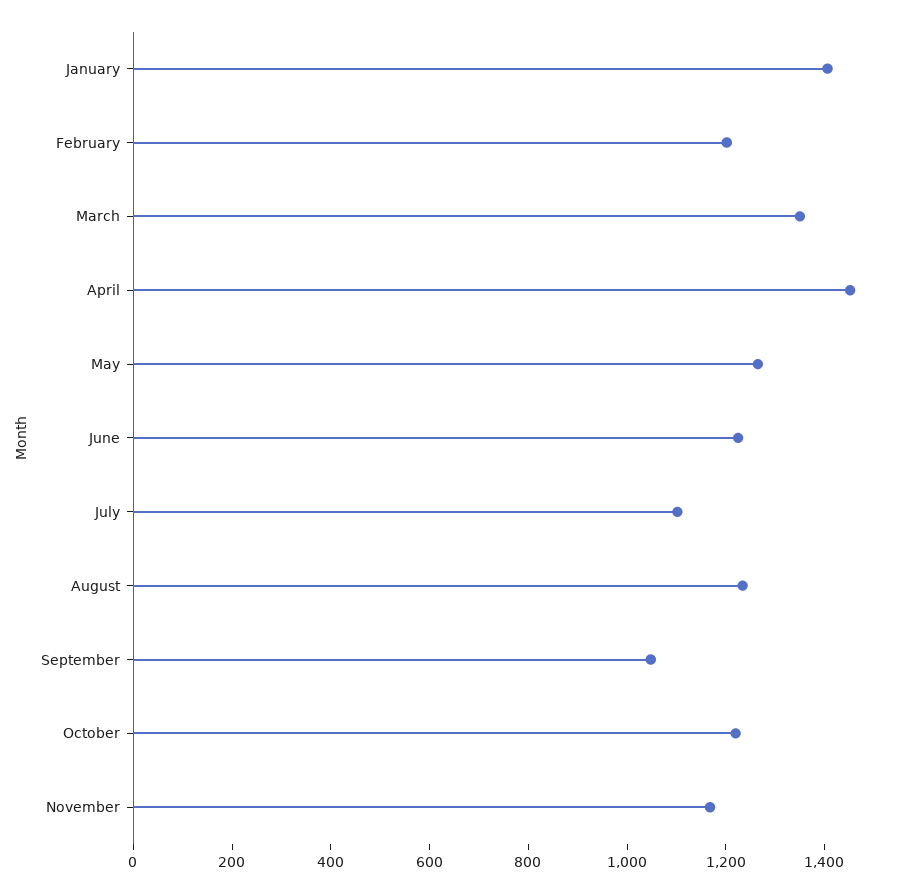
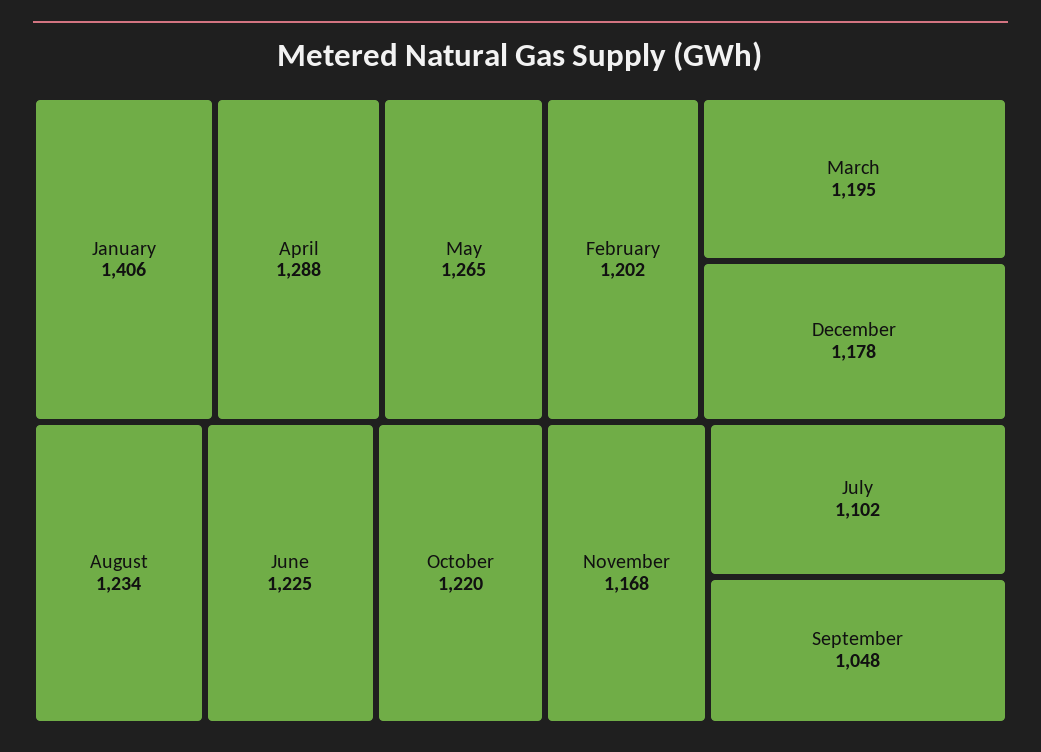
March: 1350 -> 1195
April: 1450 -> 1288
December: none -> 1178

